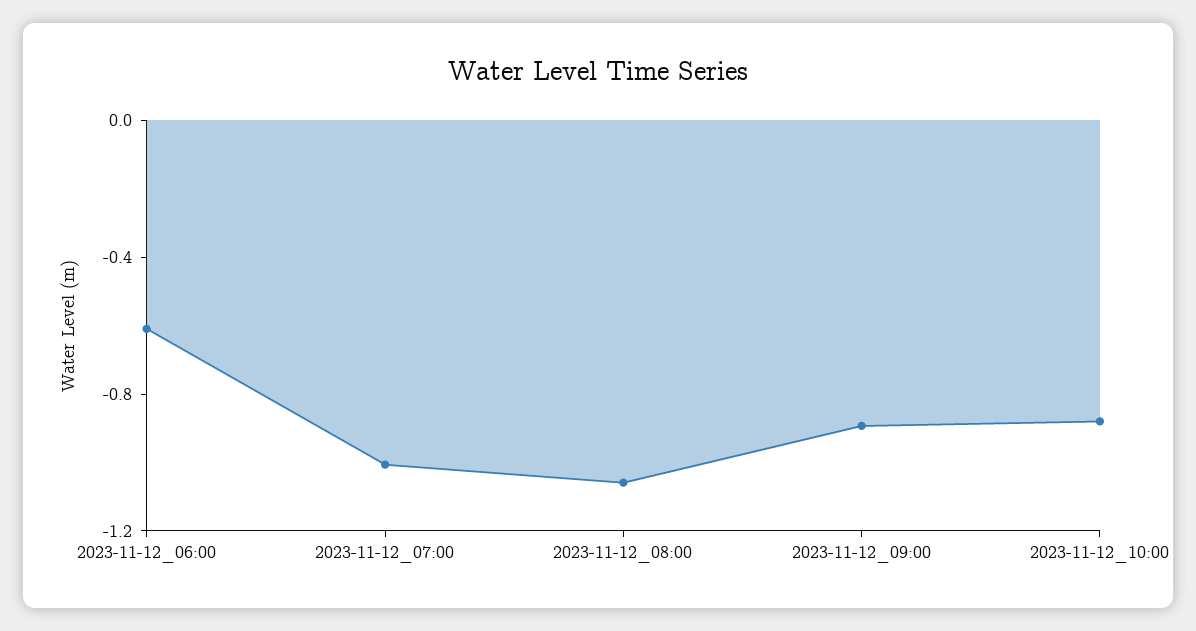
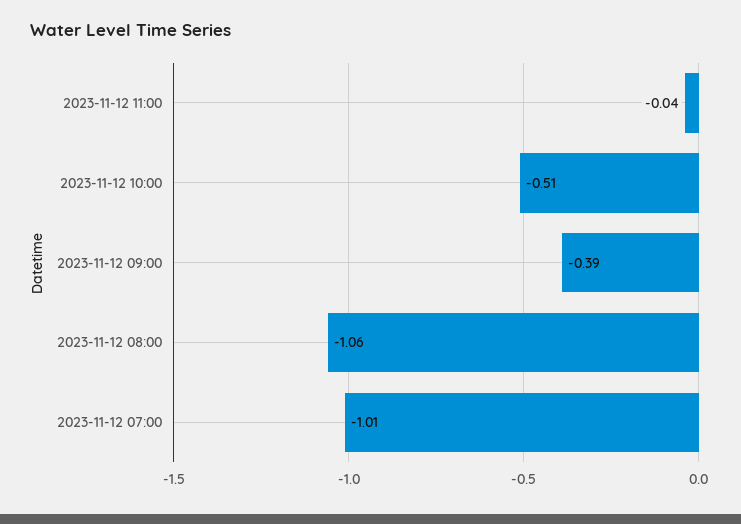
2023-11-12_06:00: -0.6 -> none
2023-11-12_09:00: -0.9 -> -0.39
2023-11-12_10:00: -0.9 -> -0.51
2023-11-12 11:00: none -> -0.04

